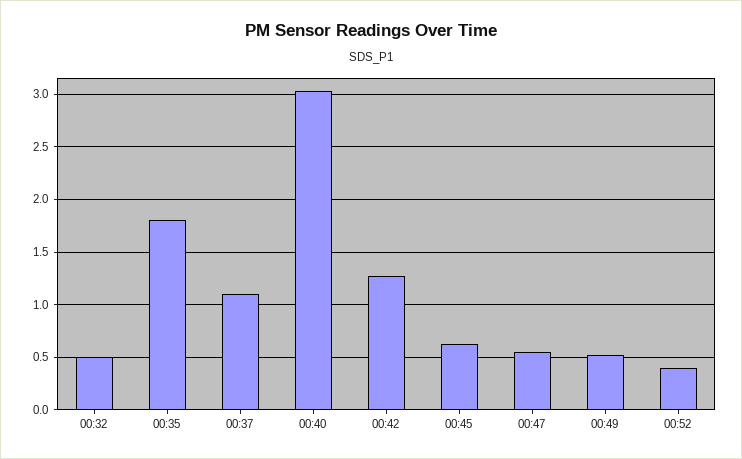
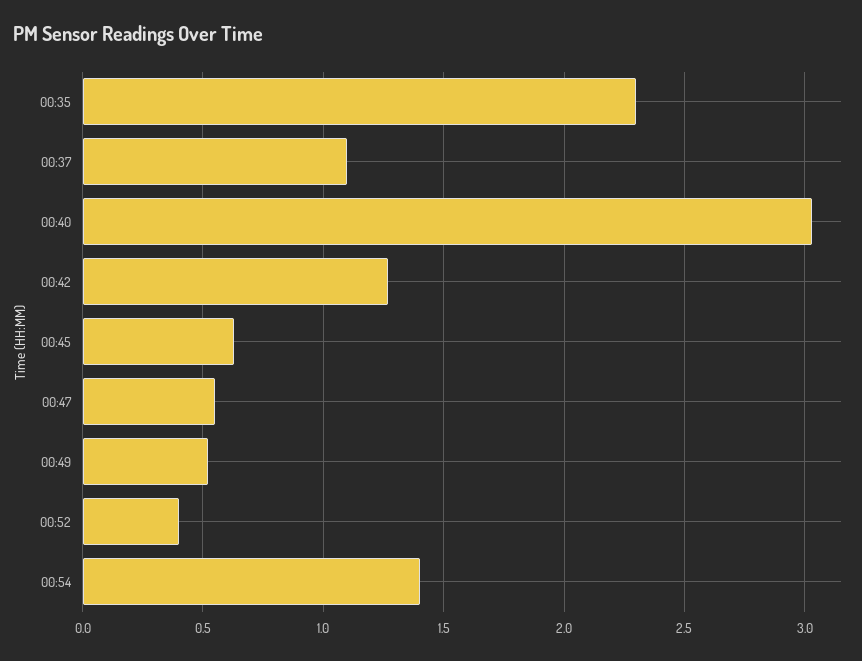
00:32: 0.5 -> none
00:35: 1.8 -> 2.3
00:54: none -> 1.4

